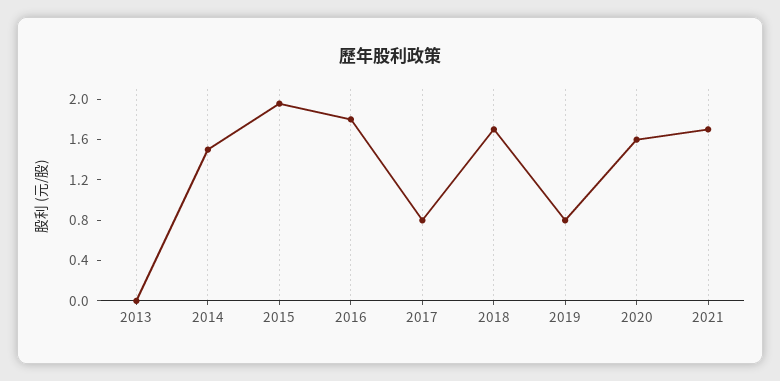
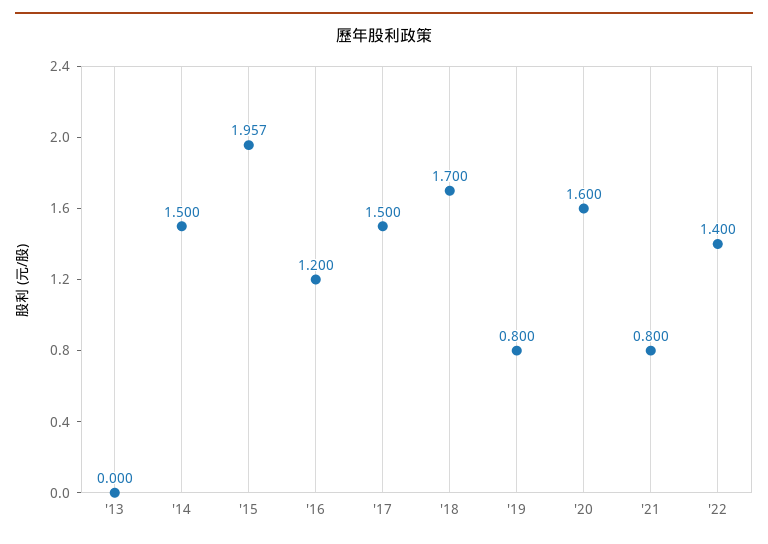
2016: 1.8 -> 1.2
2017: 0.8 -> 1.5
2021: 1.7 -> 0.8
'22: none -> 1.4

